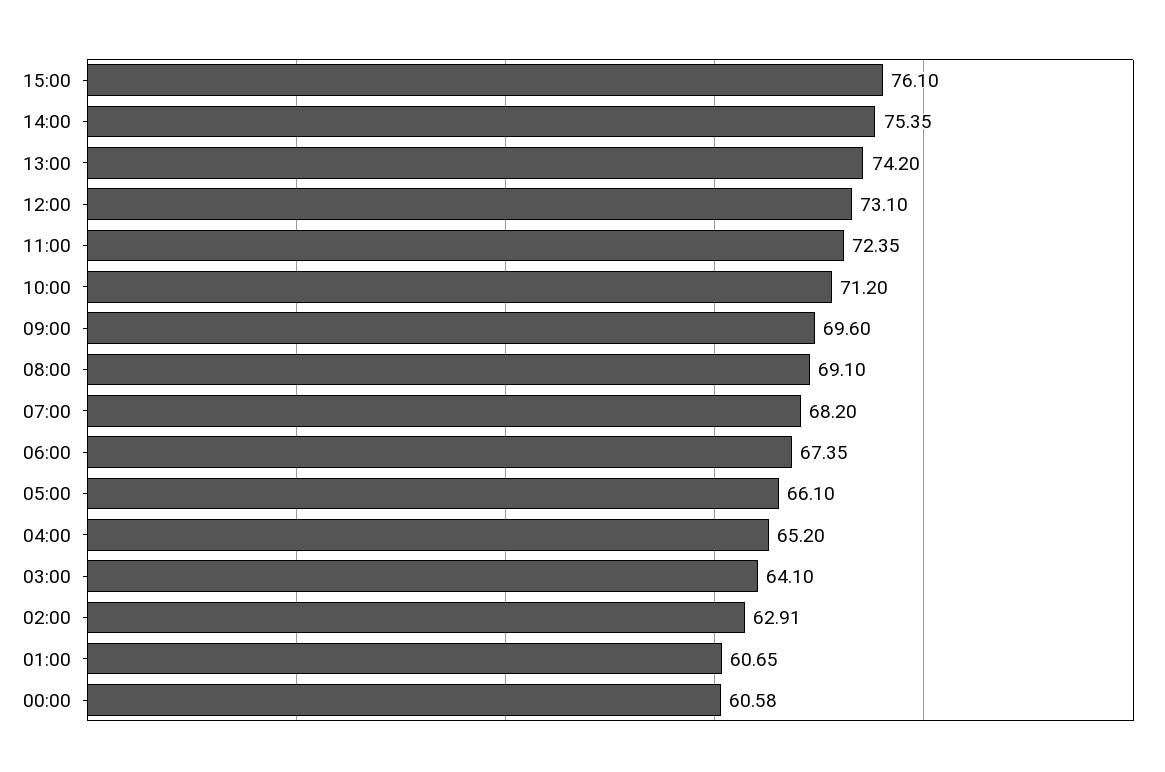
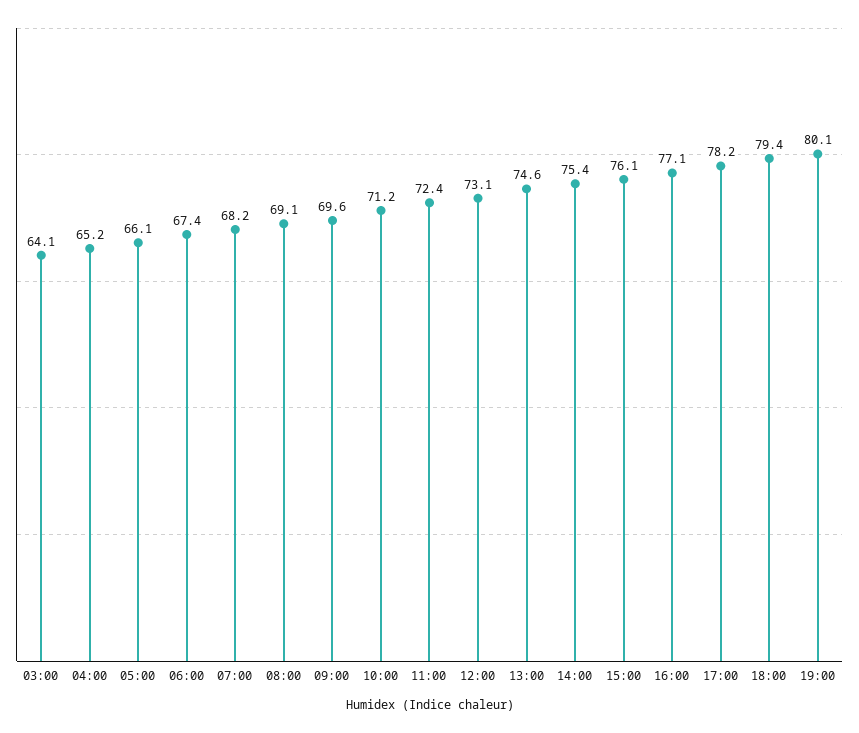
13:00: 74.2 -> 74.6
02:00: 62.91 -> none
01:00: 60.65 -> none
00:00: 60.58 -> none
16:00: none -> 77.1
17:00: none -> 78.2
18:00: none -> 79.4
19:00: none -> 80.1

